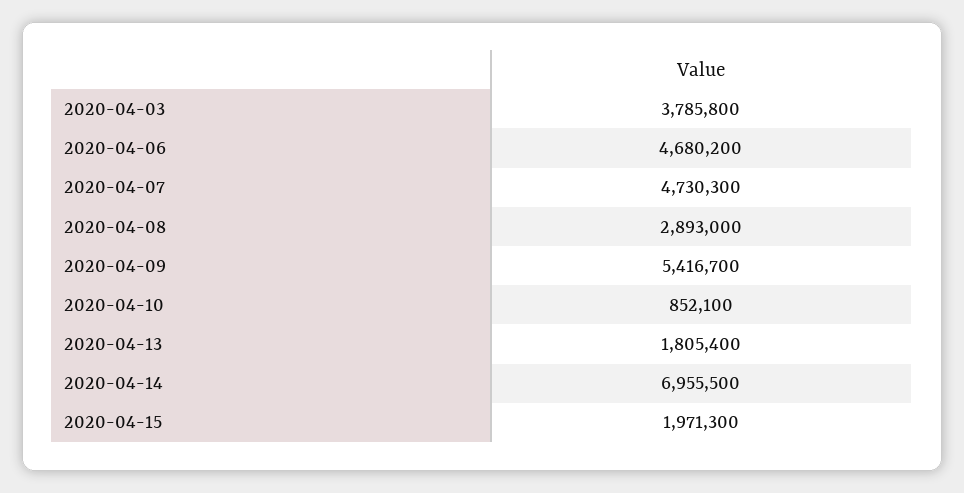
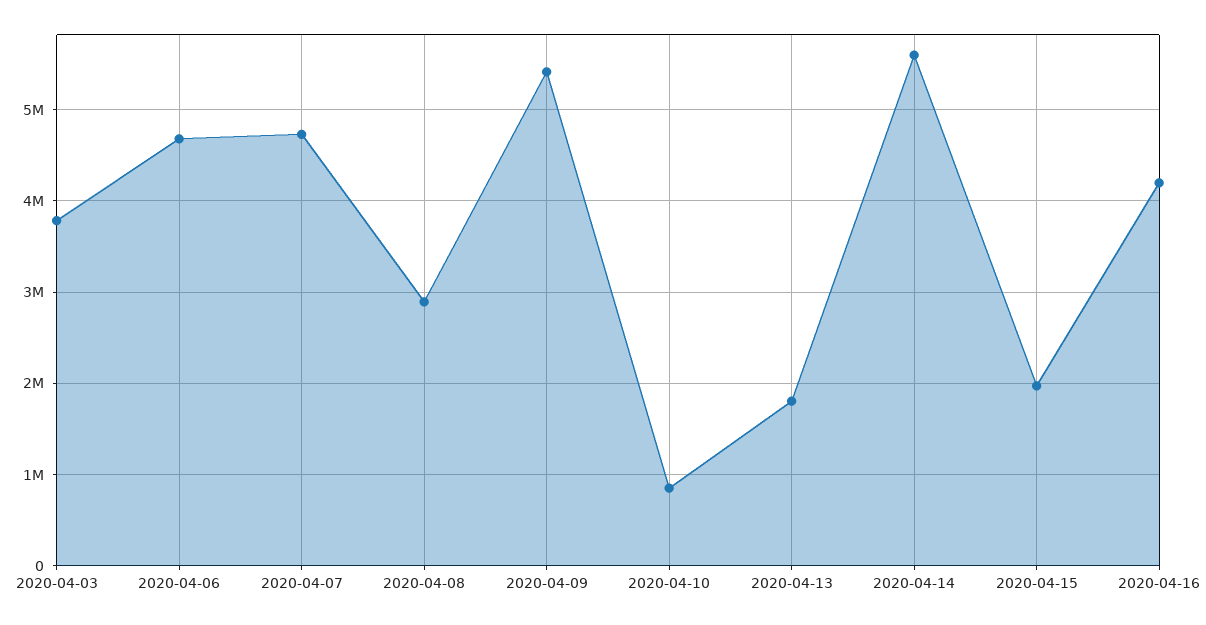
2020-04-14: 6955500 -> 5600000
2020-04-16: none -> 4200000

